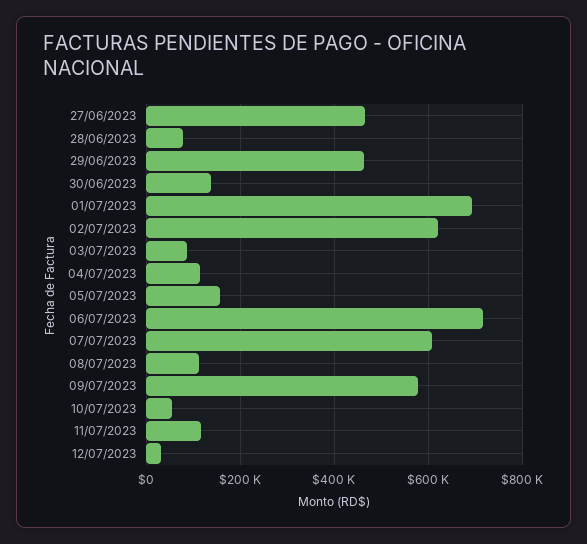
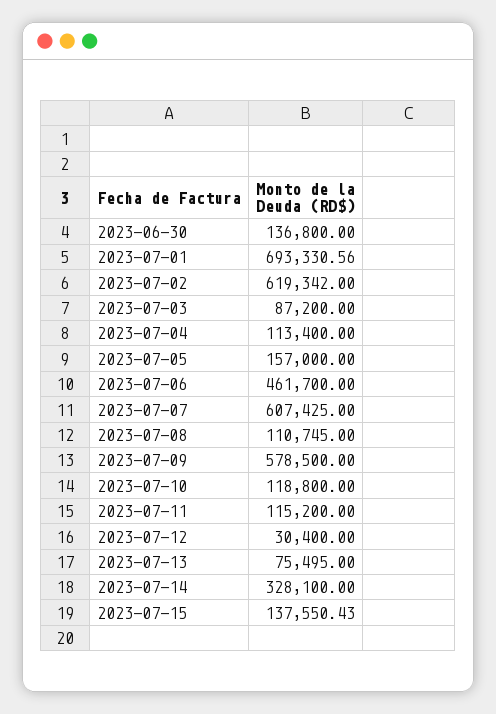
27/06/2023: 460000 -> none
28/06/2023: 80000 -> none
29/06/2023: 460000 -> none
06/07/2023: 720000 -> 461700
10/07/2023: 60000 -> 118800
2023-07-13: none -> 75495
2023-07-14: none -> 328100
2023-07-15: none -> 137550.43

